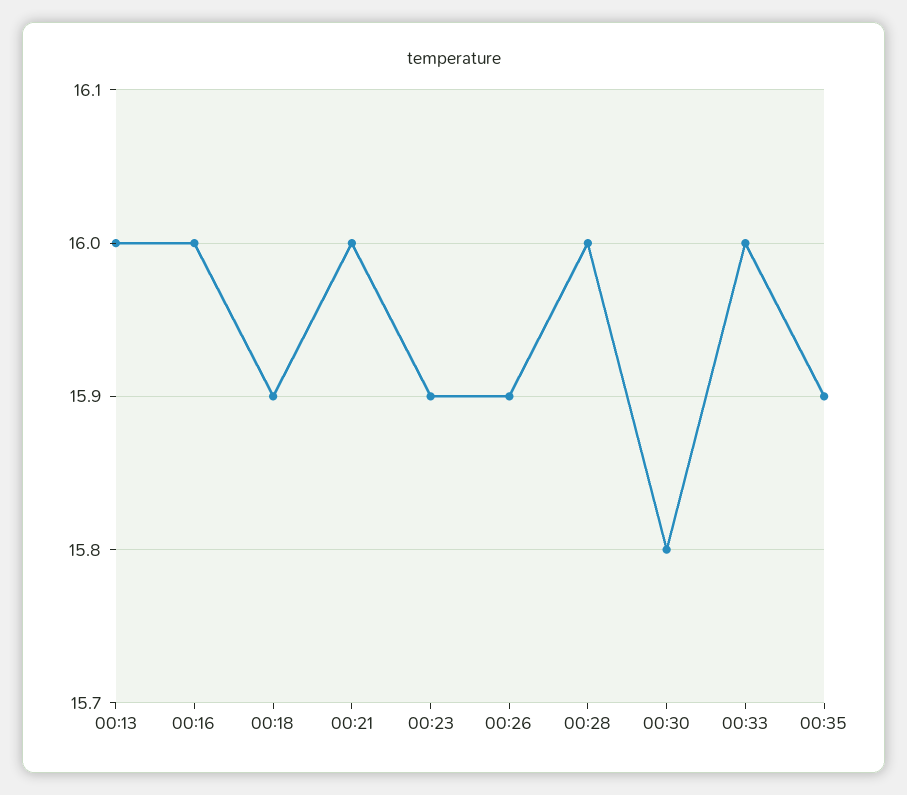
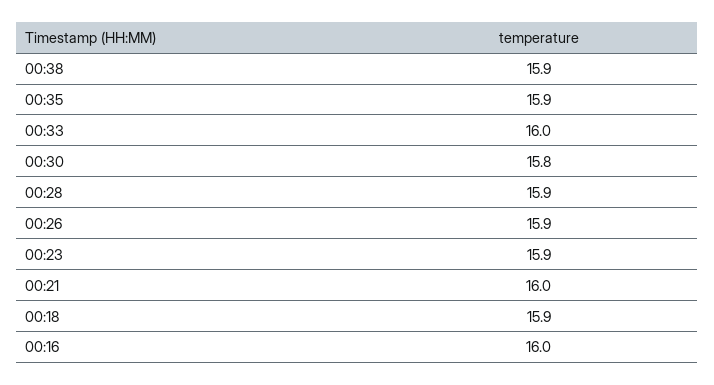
00:13: 16 -> none
00:28: 16 -> 15.9
00:38: none -> 15.9

